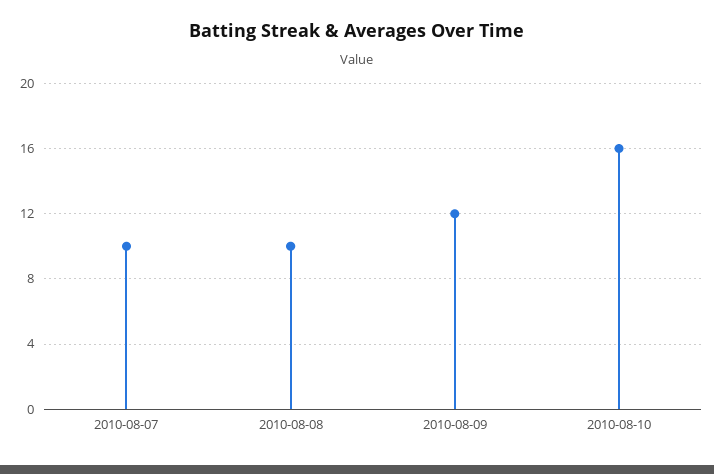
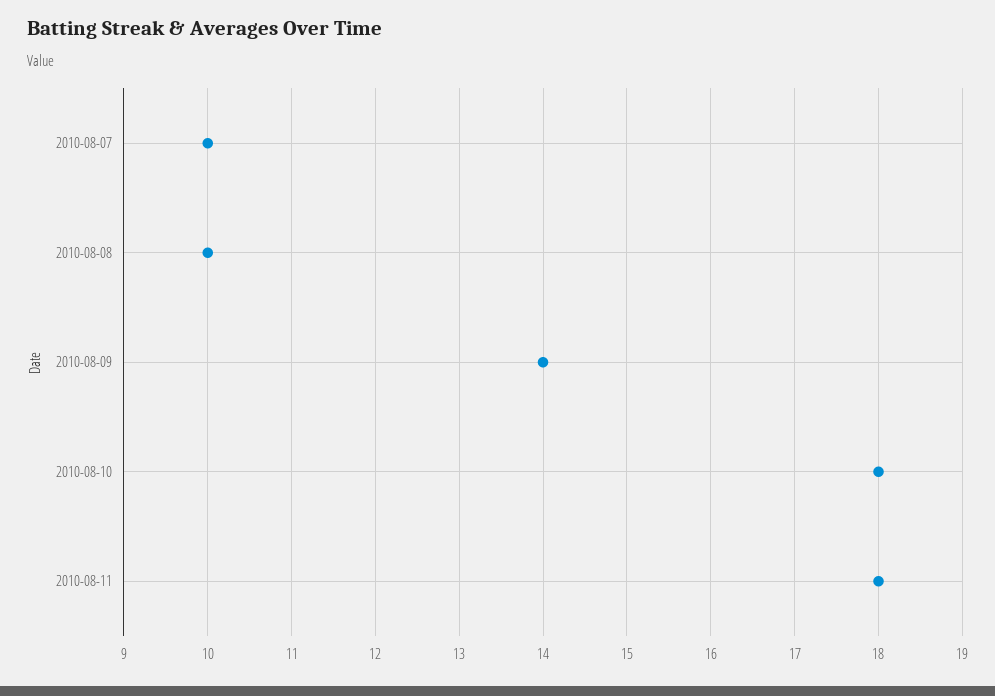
2010-08-09: 12 -> 14
2010-08-10: 16 -> 18
2010-08-11: none -> 18

